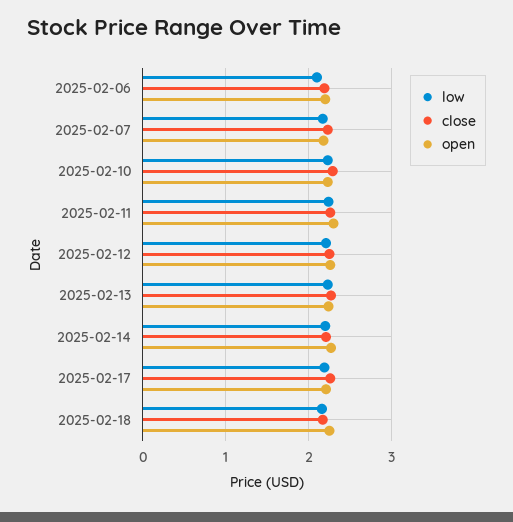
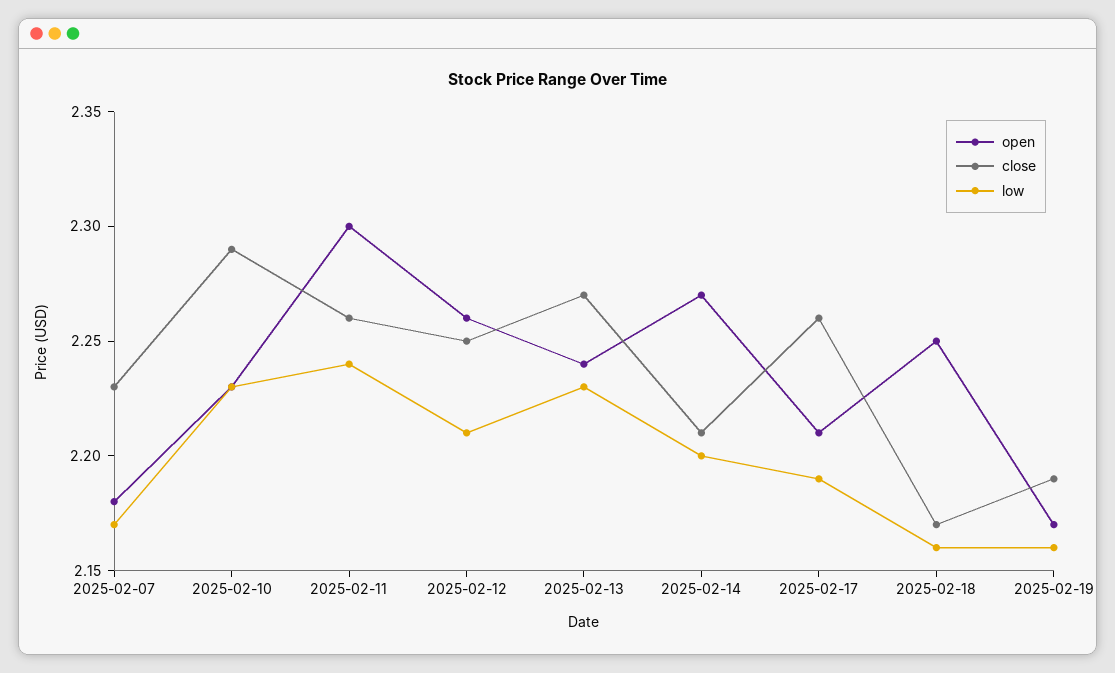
low, 2025-02-06: 2.1 -> none
close, 2025-02-06: 2.2 -> none
open, 2025-02-06: 2.2 -> none
open, 2025-02-19: none -> 2.17
close, 2025-02-19: none -> 2.19
low, 2025-02-19: none -> 2.16

